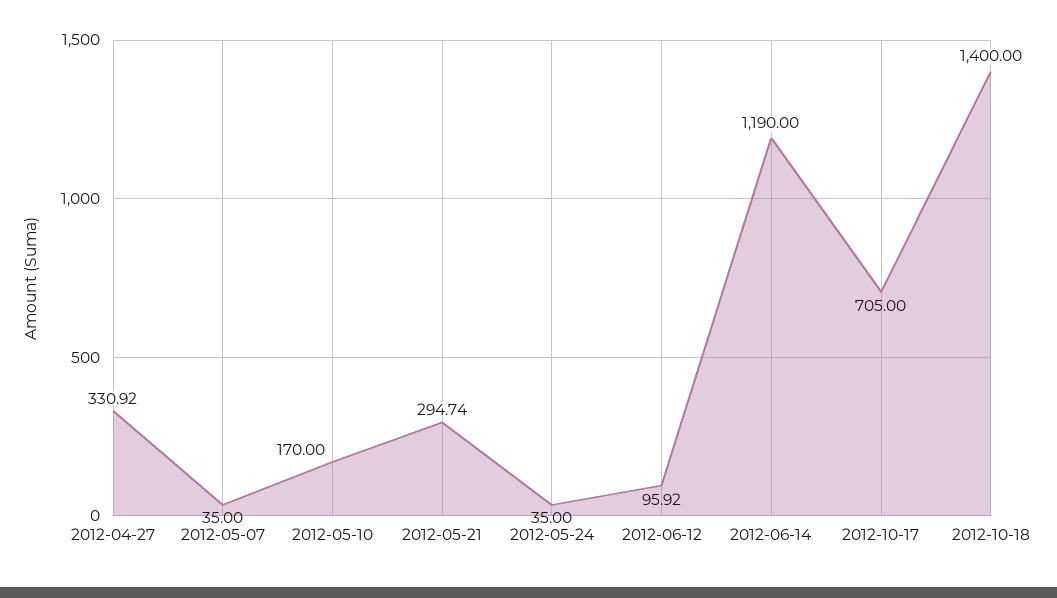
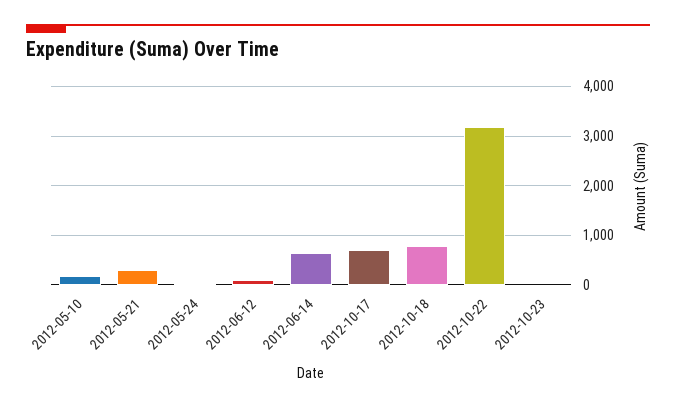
2012-04-27: 330.92 -> none
2012-05-07: 35 -> none
2012-06-14: 1190 -> 600
2012-10-18: 1400 -> 800
2012-10-22: none -> 3200
2012-10-23: none -> 0

